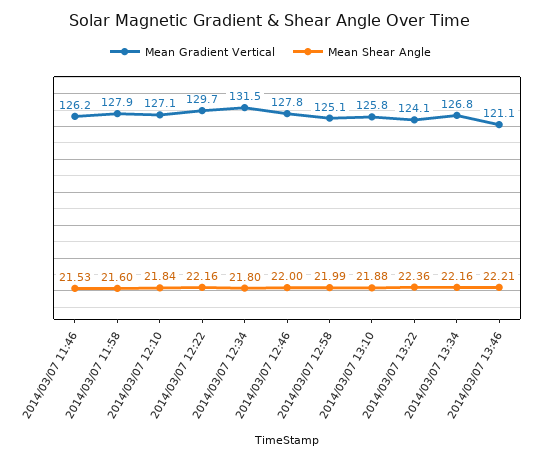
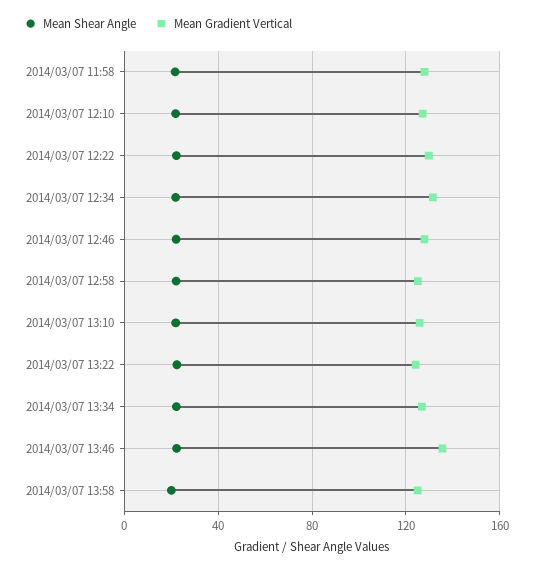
Mean Gradient Vertical, 2014/03/07 11:46: 126.2 -> none
Mean Shear Angle, 2014/03/07 11:46: 21.53 -> none
Mean Gradient Vertical, 2014/03/07 13:46: 121.1 -> 135
Mean Shear Angle, 2014/03/07 13:58: none -> 20
Mean Gradient Vertical, 2014/03/07 13:58: none -> 125

